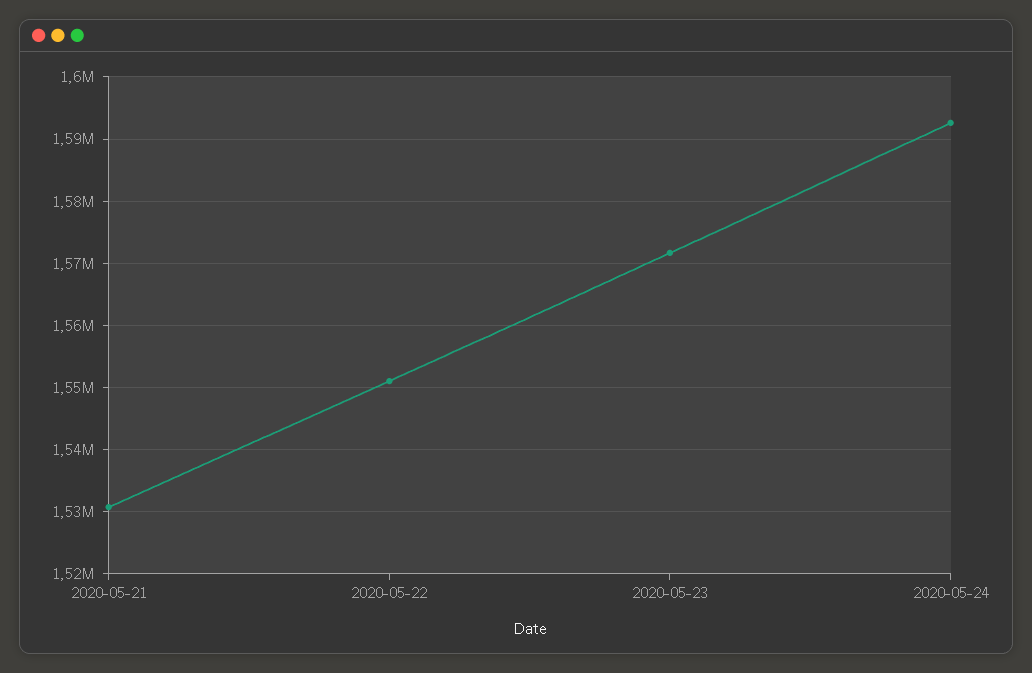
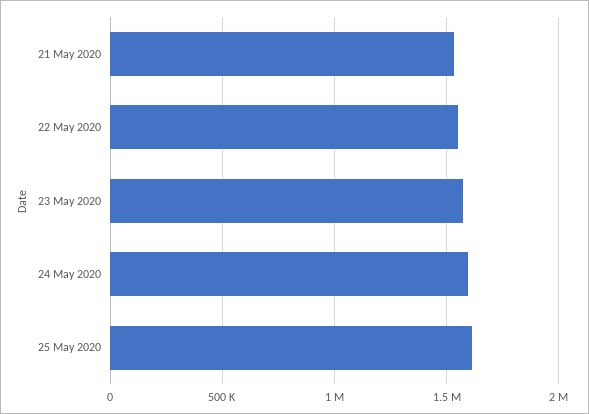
25 May 2020: none -> 1600000

